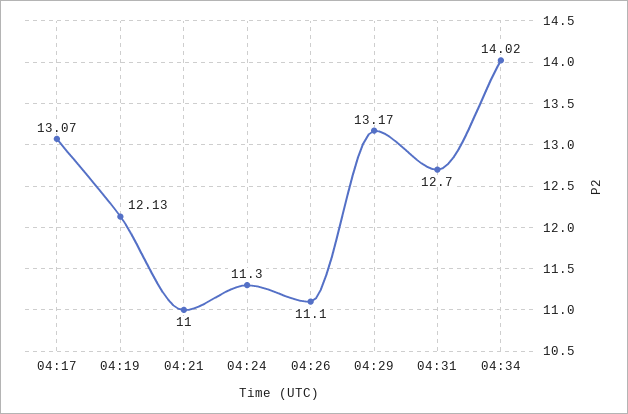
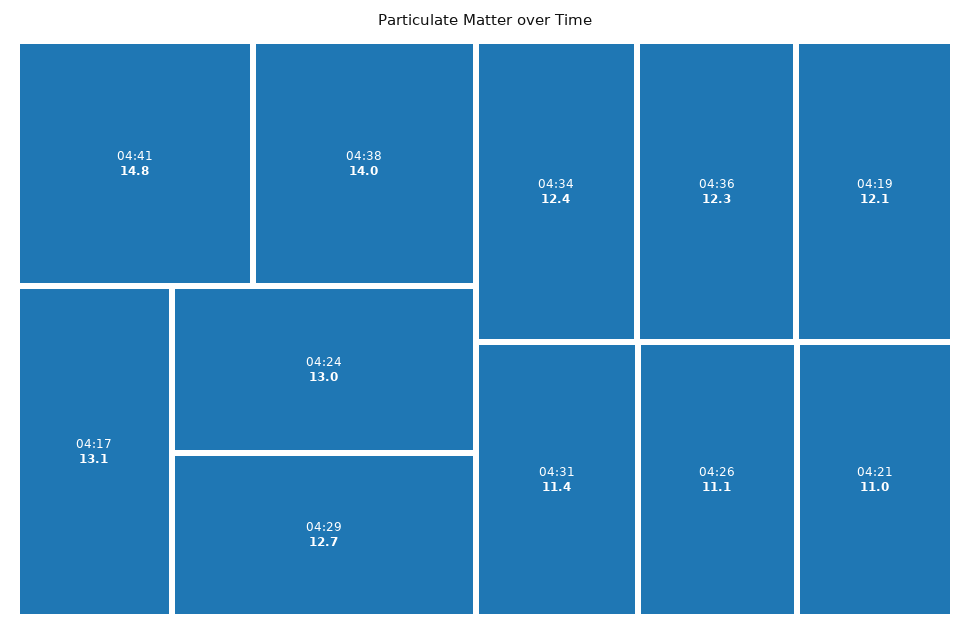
04:24: 11.3 -> 13
04:29: 13.17 -> 12.7
04:31: 12.7 -> 11.4
04:34: 14.02 -> 12.4
04:41: none -> 14.8
04:38: none -> 14
04:36: none -> 12.3

